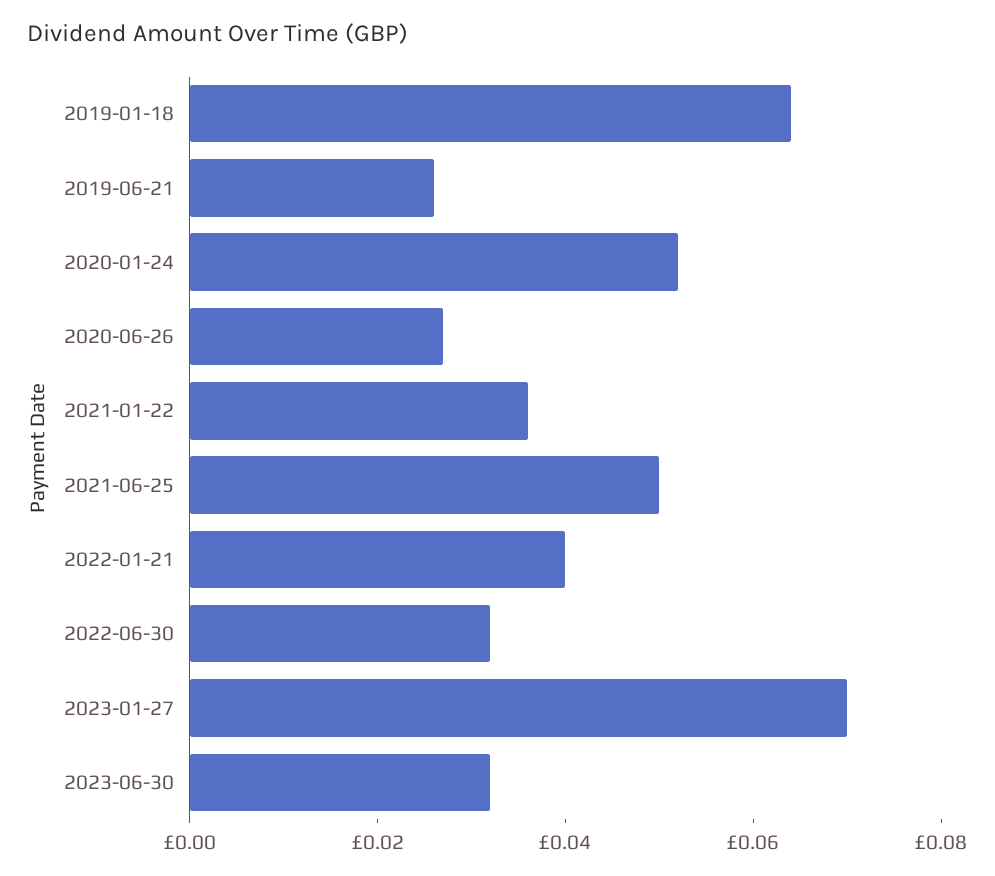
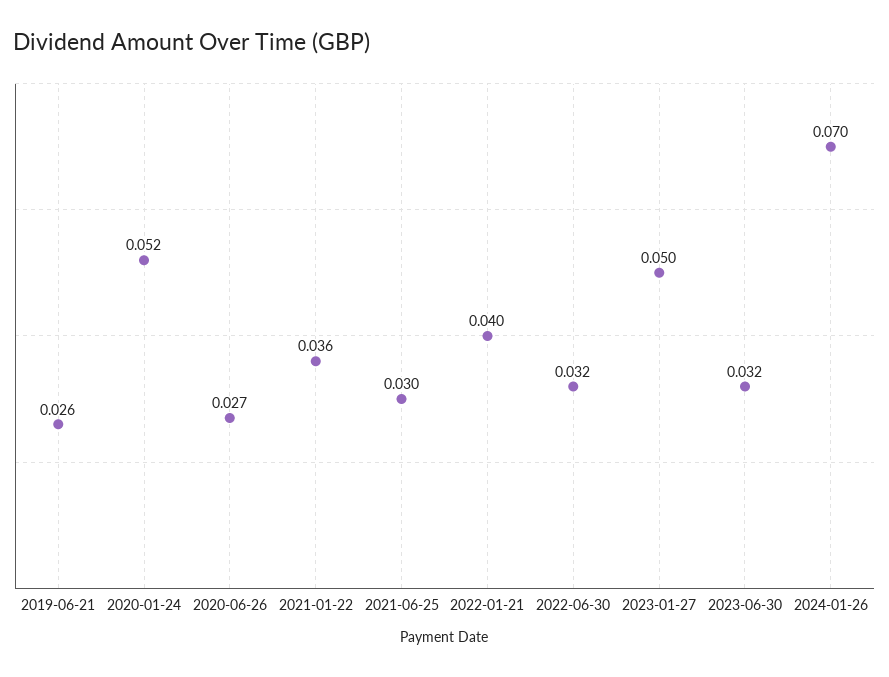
2019-01-18: 0.065 -> none
2021-06-25: 0.05 -> 0.03
2023-01-27: 0.07 -> 0.05
2024-01-26: none -> 0.07

